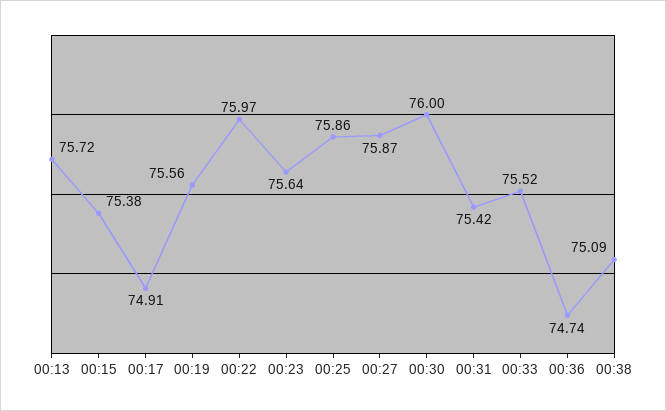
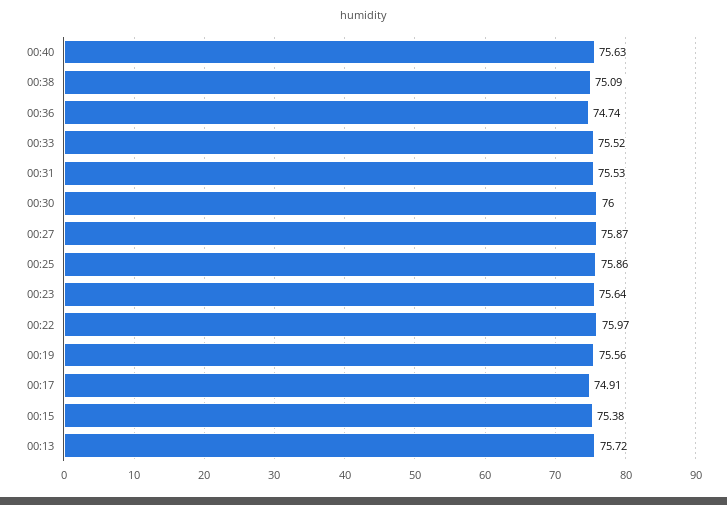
00:31: 75.42 -> 75.53
00:40: none -> 75.63

